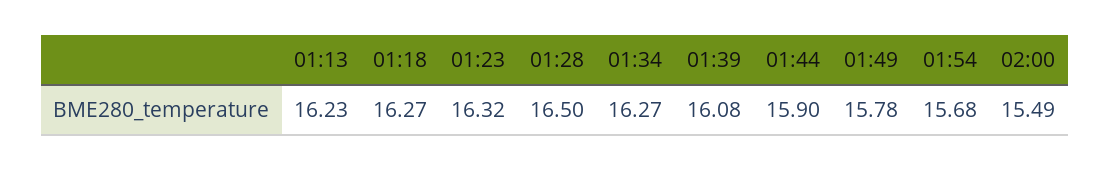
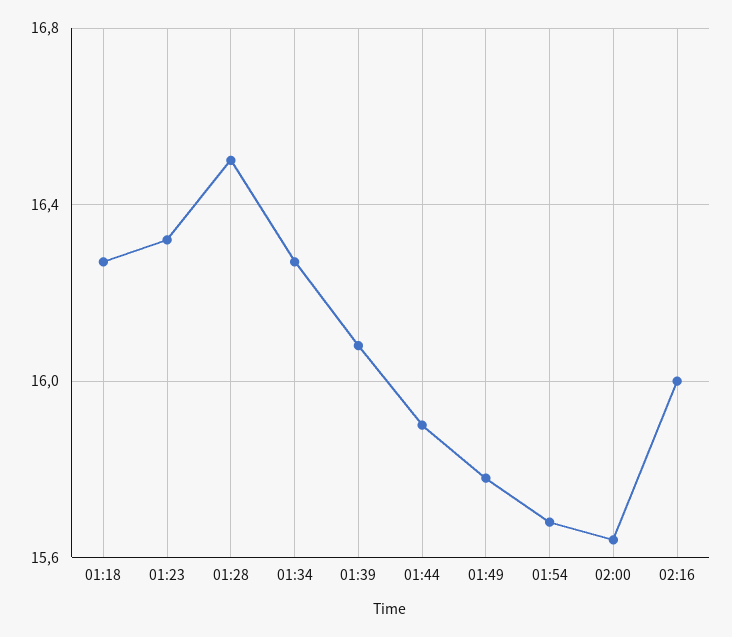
01:13: 16.23 -> none
02:00: 15.49 -> 15.65
02:16: none -> 16

